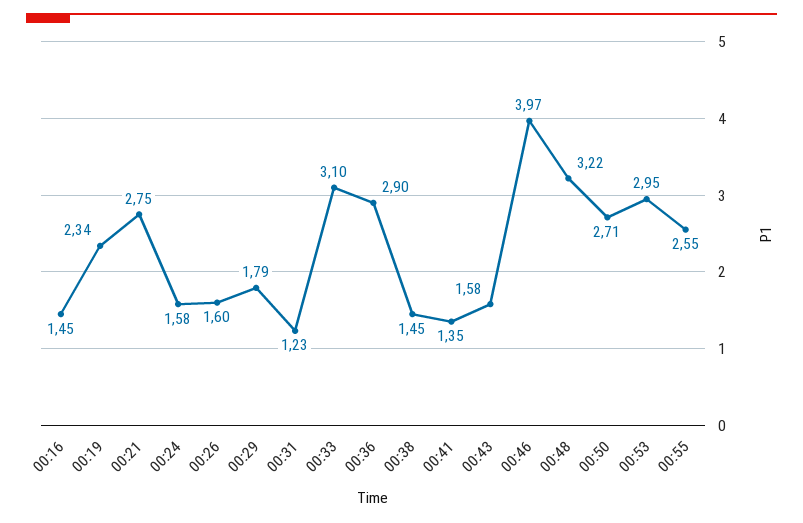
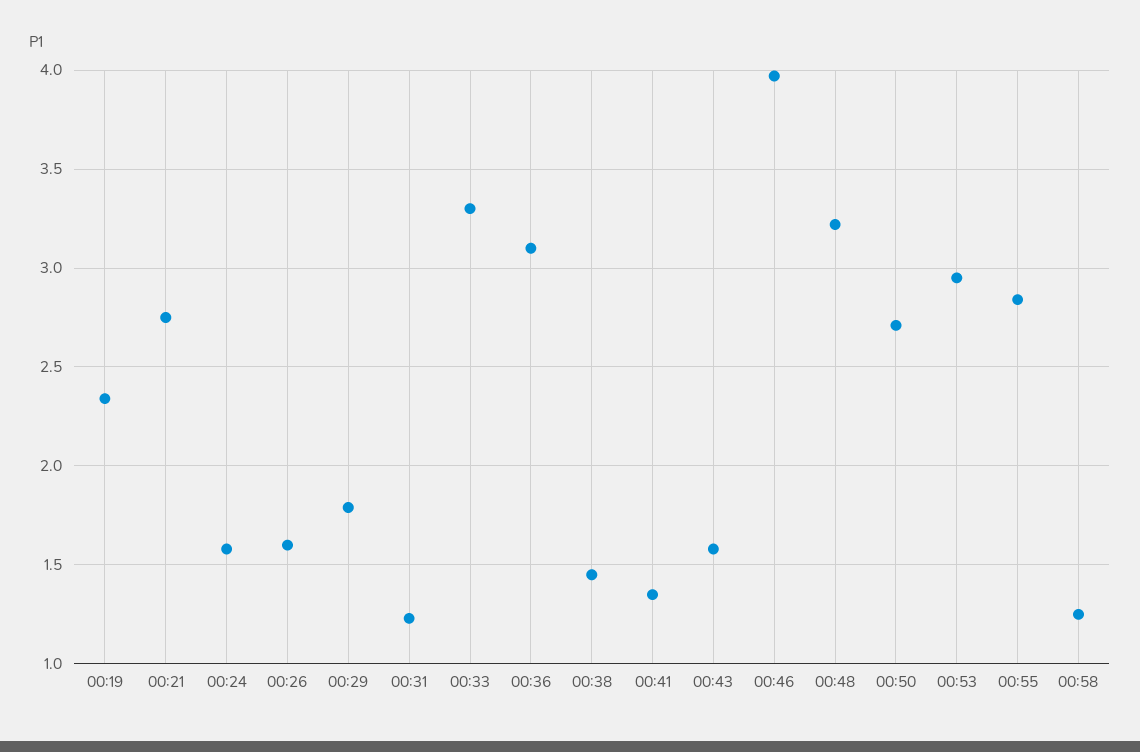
00:16: 1.45 -> none
00:33: 3.1 -> 3.3
00:36: 2.9 -> 3.1
00:55: 2.55 -> 2.85
00:58: none -> 1.25

